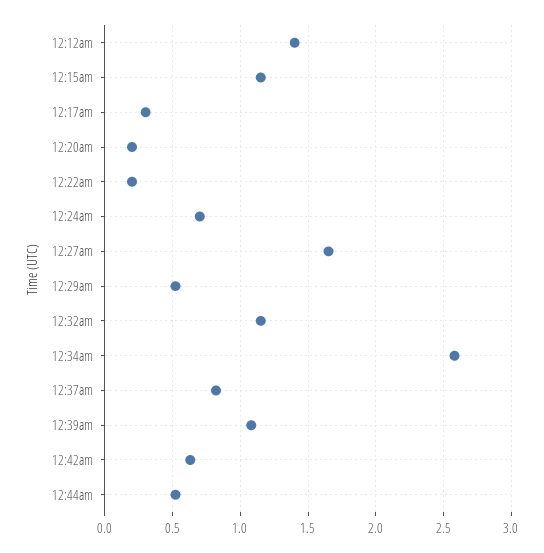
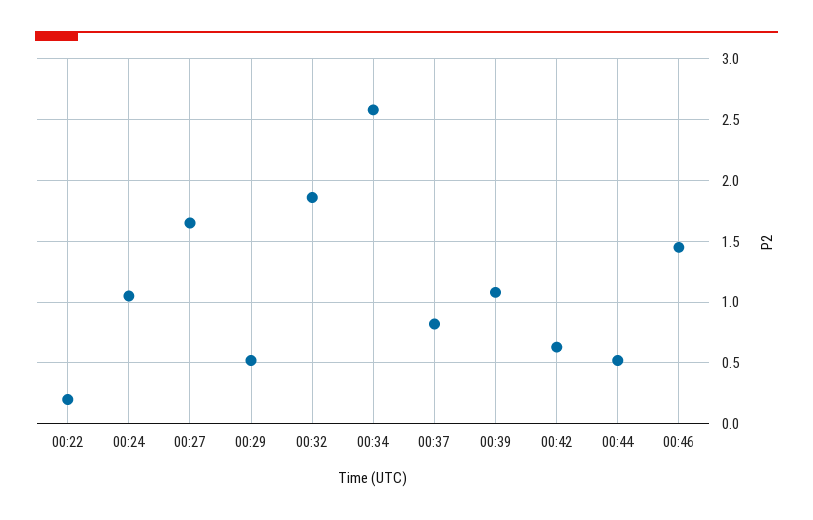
12:12am: 1.4 -> none
12:15am: 1.15 -> none
12:17am: 0.3 -> none
12:20am: 0.2 -> none
12:24am: 0.7 -> 1.05
12:32am: 1.15 -> 1.85
00:46: none -> 1.45

